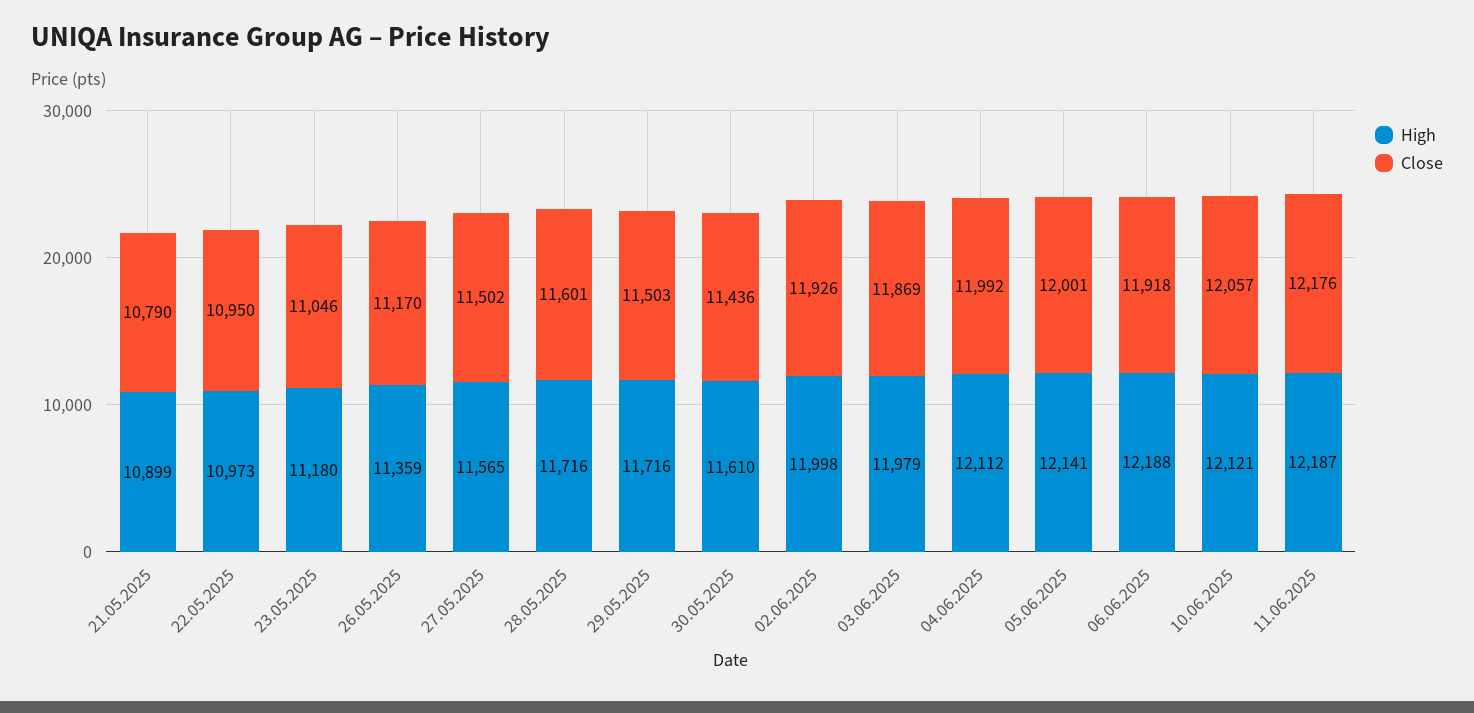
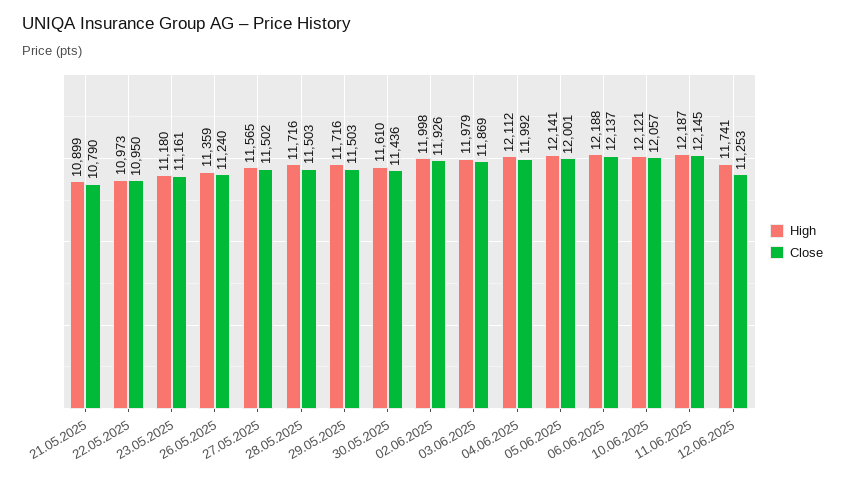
Close, 23.05.2025: 11046 -> 11161
Close, 26.05.2025: 11170 -> 11240
Close, 28.05.2025: 11601 -> 11503
Close, 06.06.2025: 11918 -> 12137
Close, 11.06.2025: 12176 -> 12145
High, 12.06.2025: none -> 11741
Close, 12.06.2025: none -> 11253

